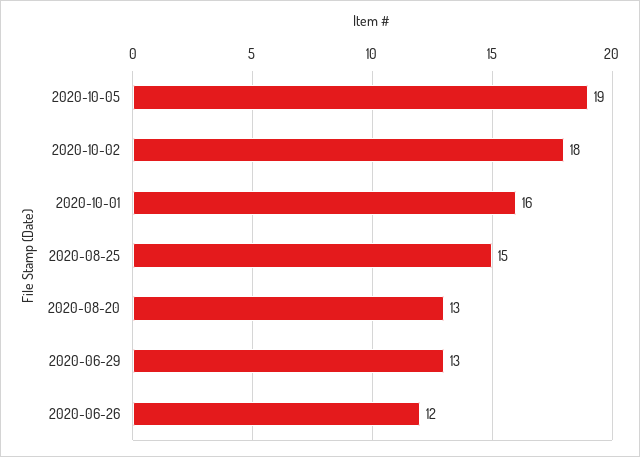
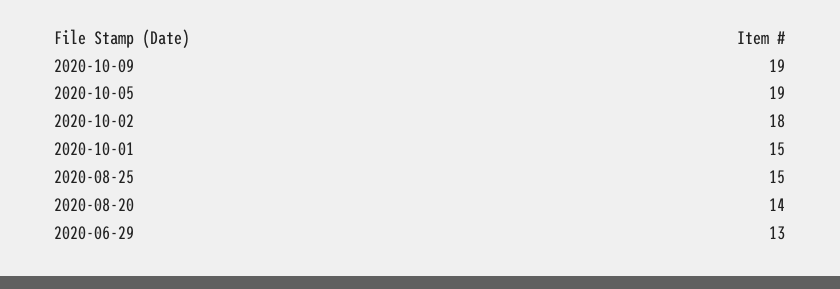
2020-10-01: 16 -> 15
2020-08-20: 13 -> 14
2020-06-26: 12 -> none
2020-10-09: none -> 19

